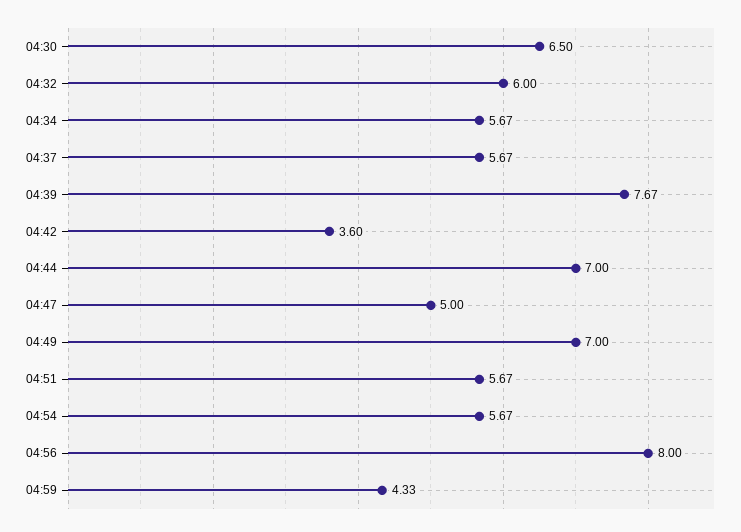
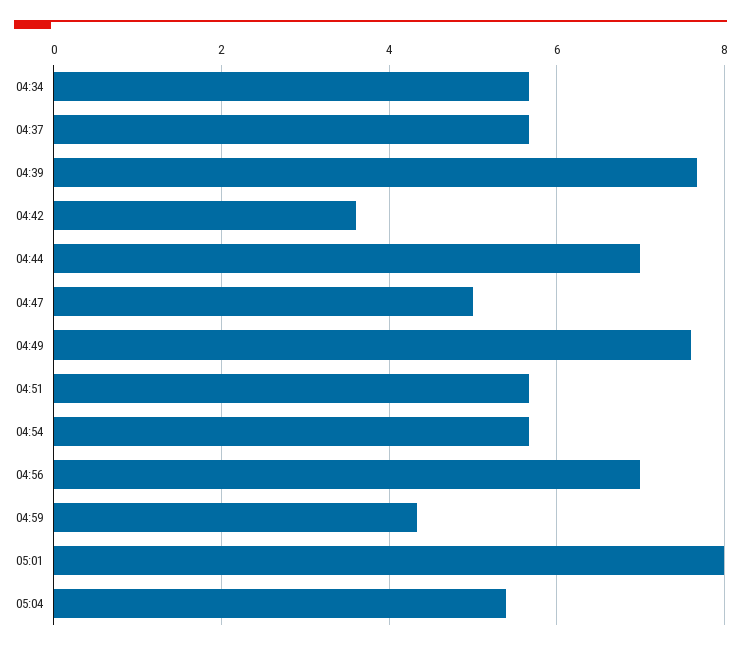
04:30: 6.5 -> none
04:32: 6 -> none
04:49: 7 -> 7.6
04:56: 8 -> 7
05:01: none -> 8
05:04: none -> 5.4

